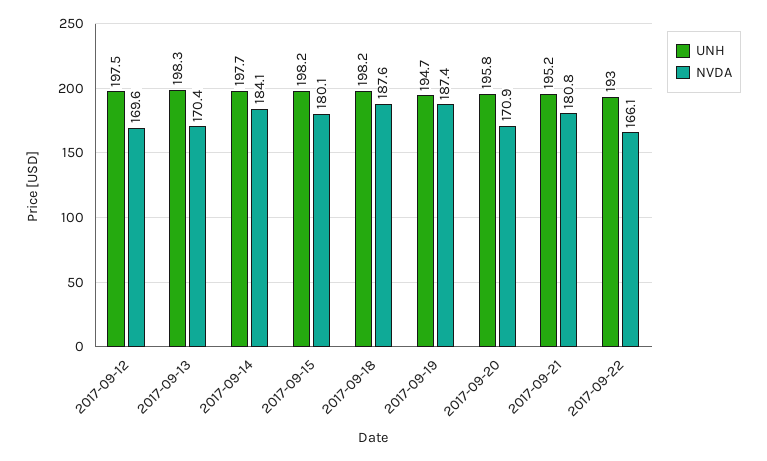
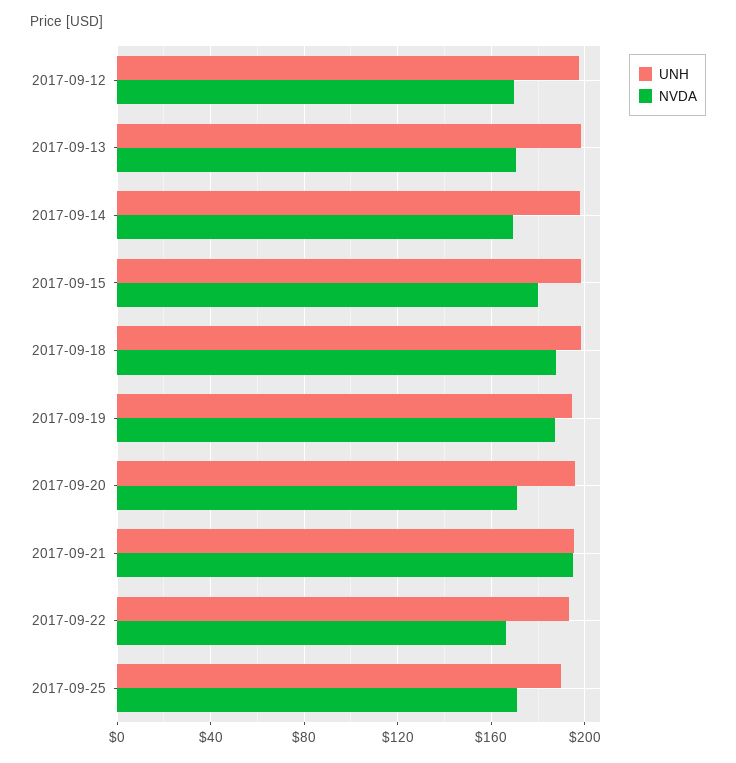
NVDA, 2017-09-14: 184.1 -> 170
NVDA, 2017-09-21: 180.8 -> 195
UNH, 2017-09-25: none -> 190
NVDA, 2017-09-25: none -> 170

